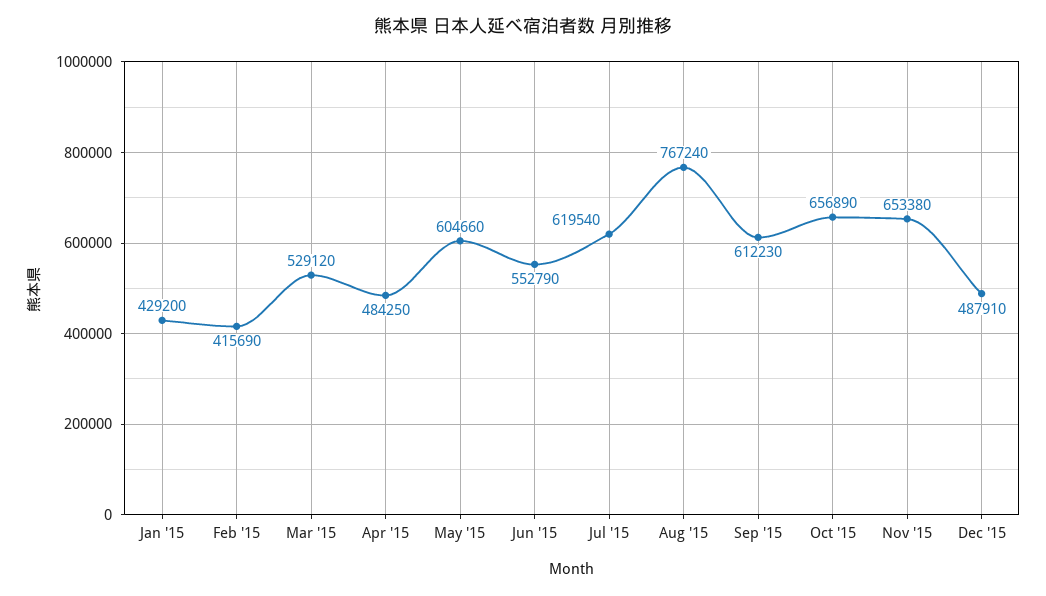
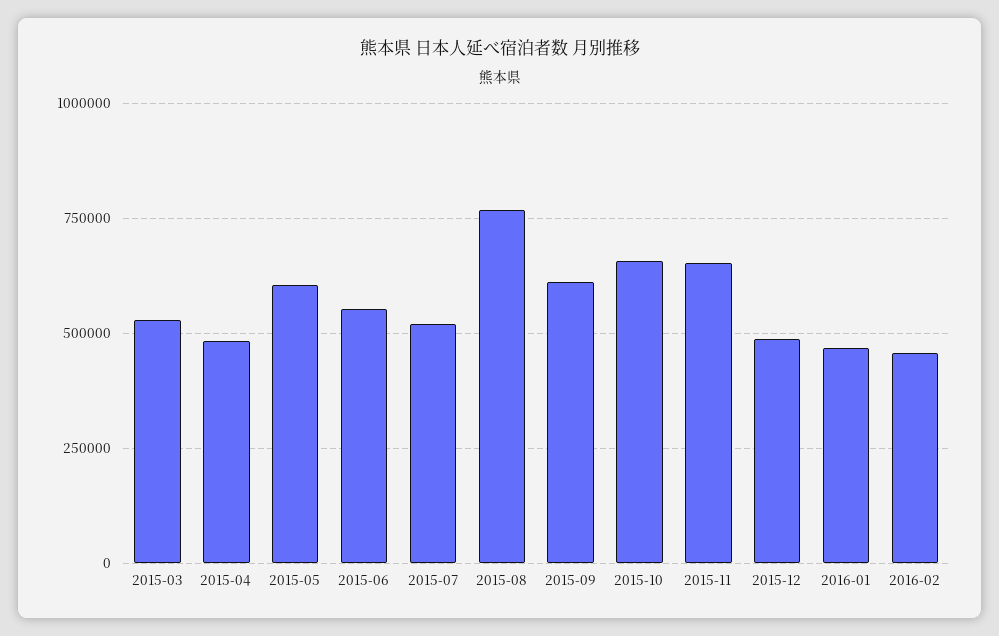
Jan '15: 429200 -> none
Feb '15: 415690 -> none
Jul '15: 619540 -> 525000
2016-01: none -> 475000
2016-02: none -> 450000

